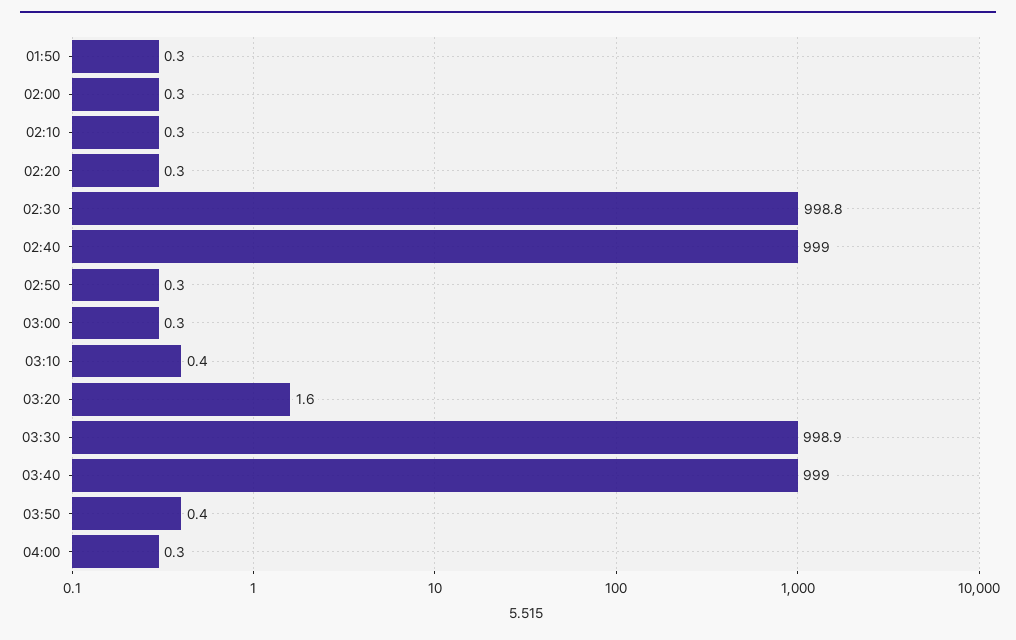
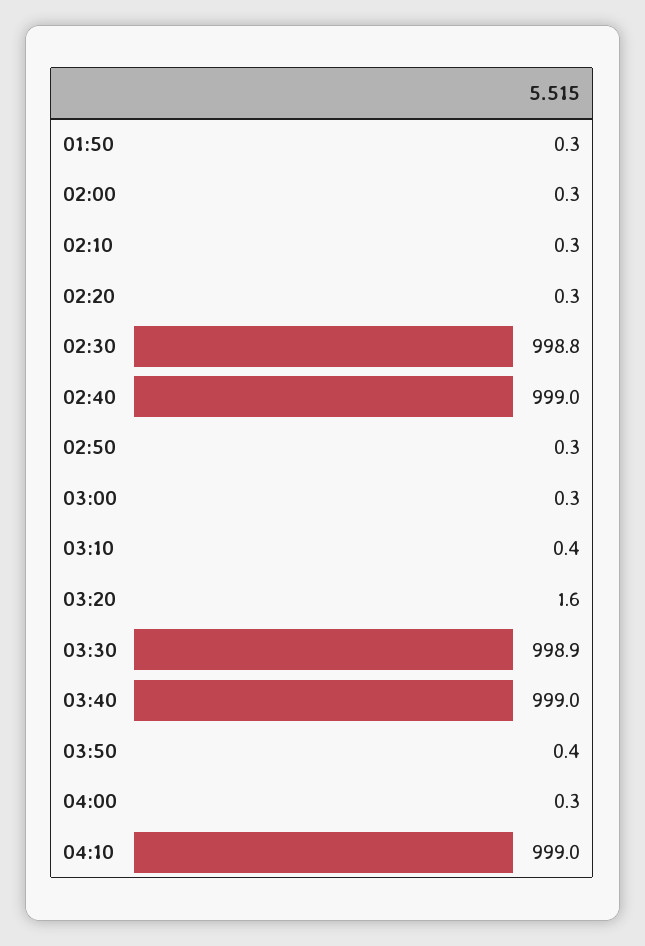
04:10: none -> 999

